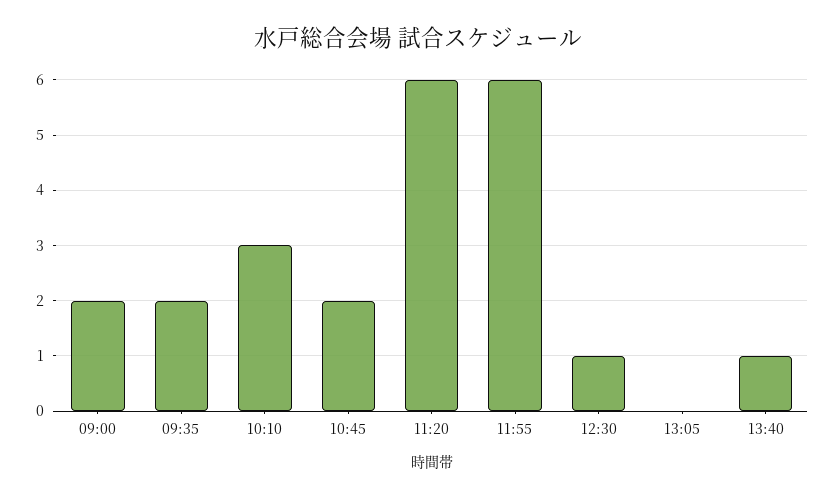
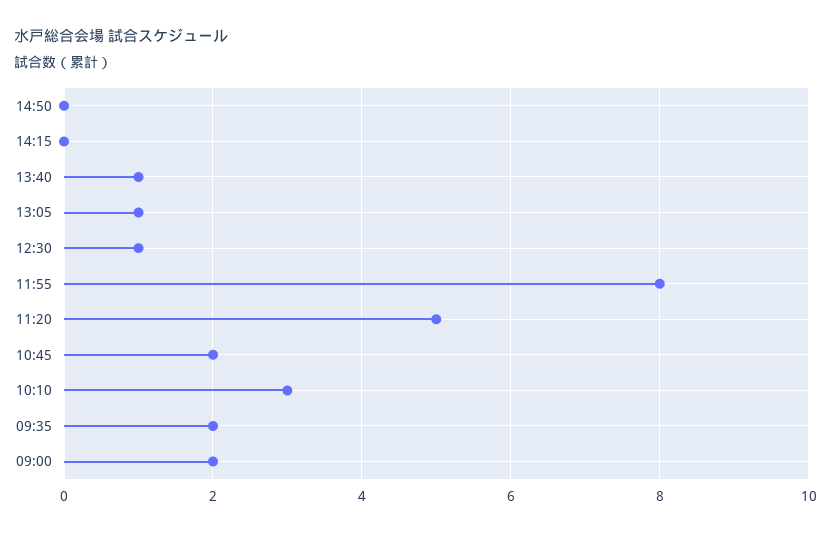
11:20: 6 -> 5
11:55: 6 -> 8
13:05: 0 -> 1
14:50: none -> 0
14:15: none -> 0

